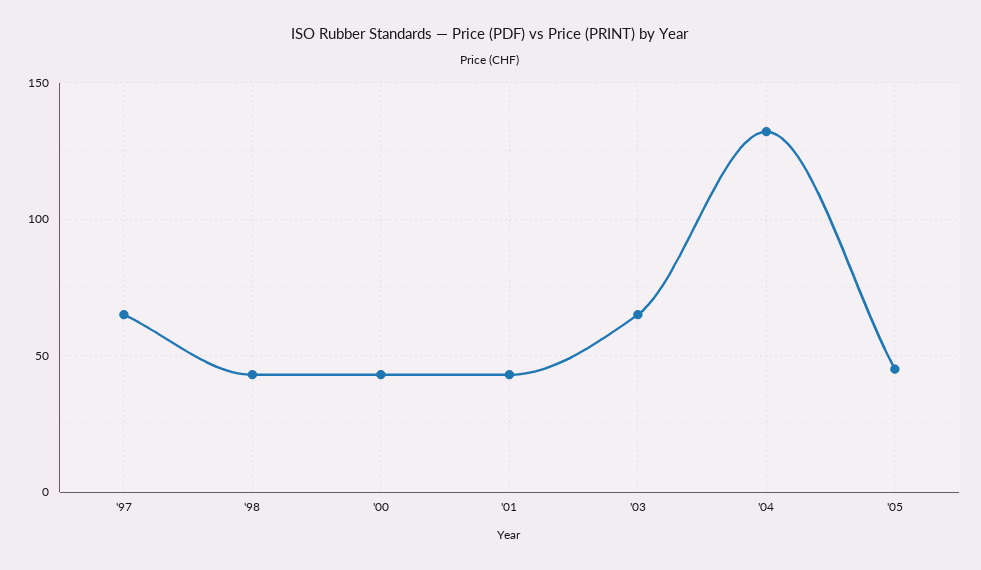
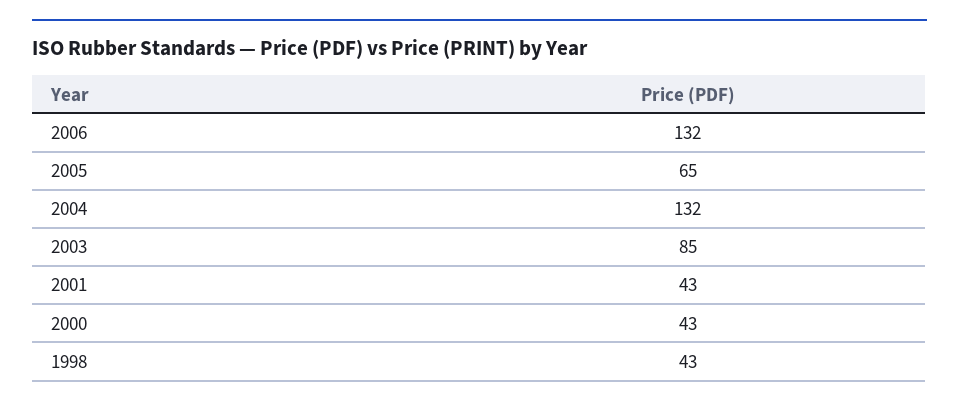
'97: 65 -> none
'03: 65 -> 85
'05: 45 -> 65
2006: none -> 132

